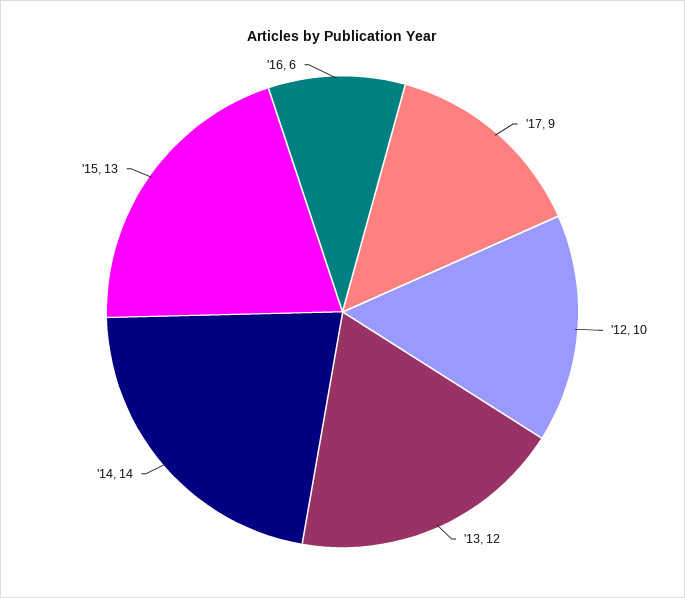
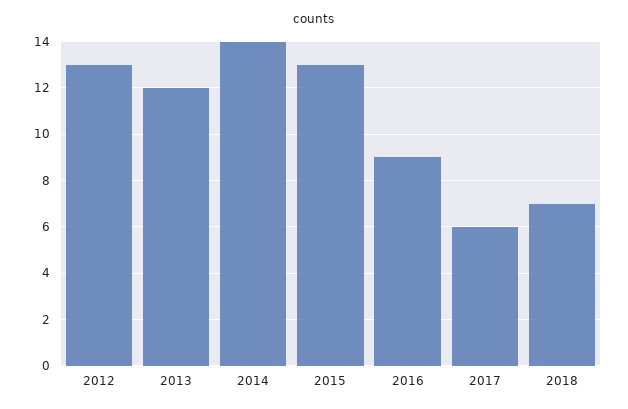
'17: 9 -> 6
'12: 10 -> 13
'16: 6 -> 9
2018: none -> 7

